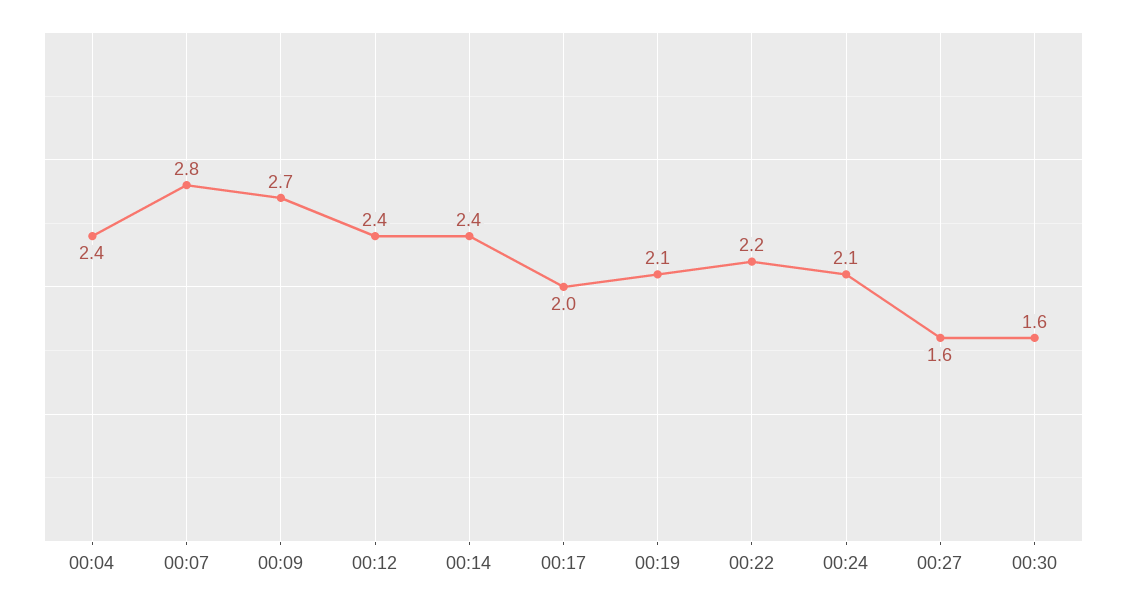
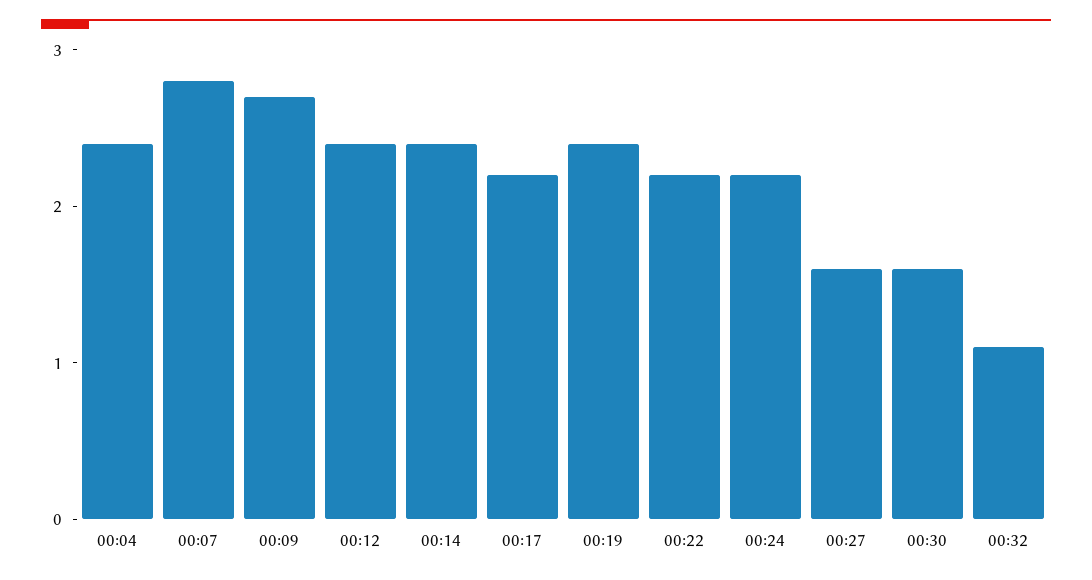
00:17: 2 -> 2.2
00:19: 2.1 -> 2.4
00:24: 2.1 -> 2.2
00:32: none -> 1.1

